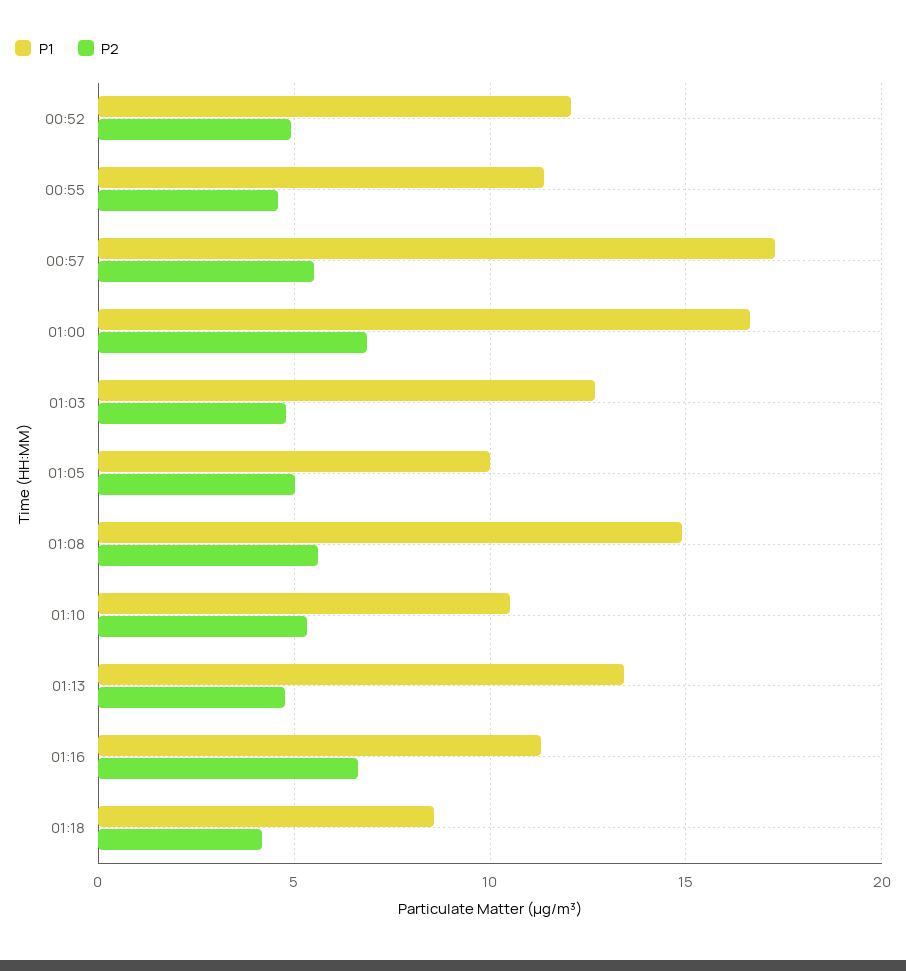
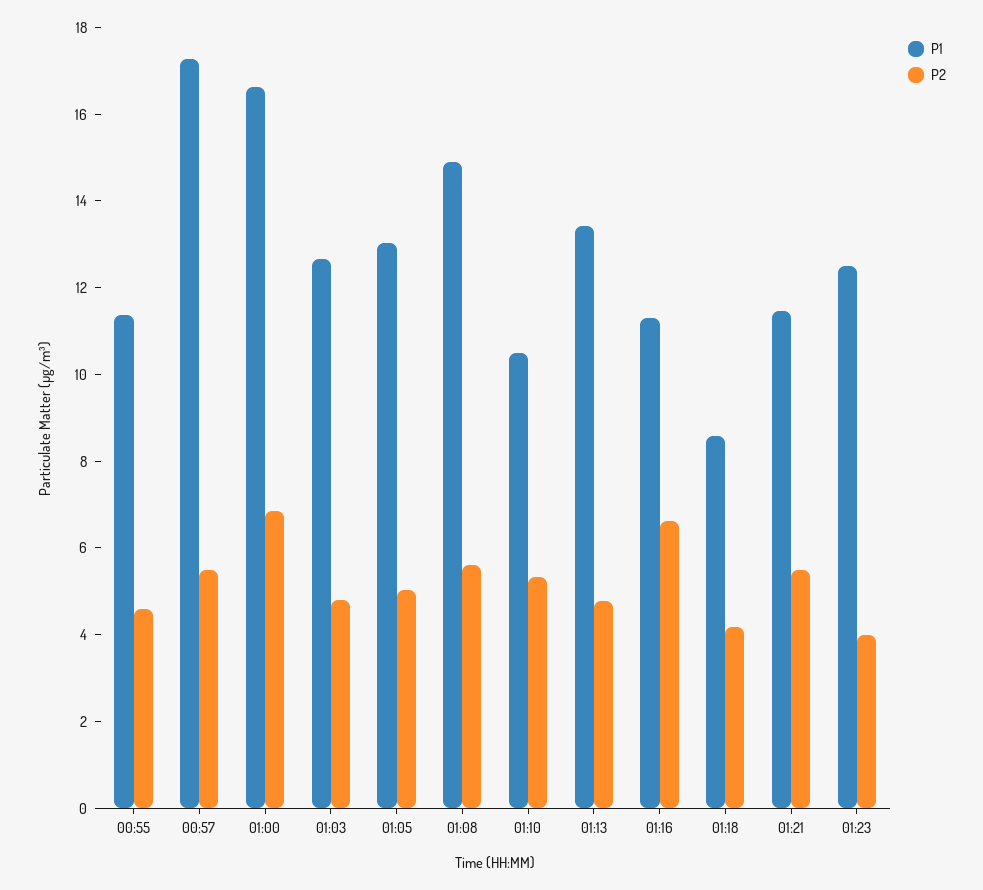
P1, 00:52: 12 -> none
P2, 00:52: 5 -> none
P1, 01:05: 10 -> 13
P1, 01:21: none -> 11.5
P2, 01:21: none -> 5.5
P1, 01:23: none -> 12.5
P2, 01:23: none -> 4

